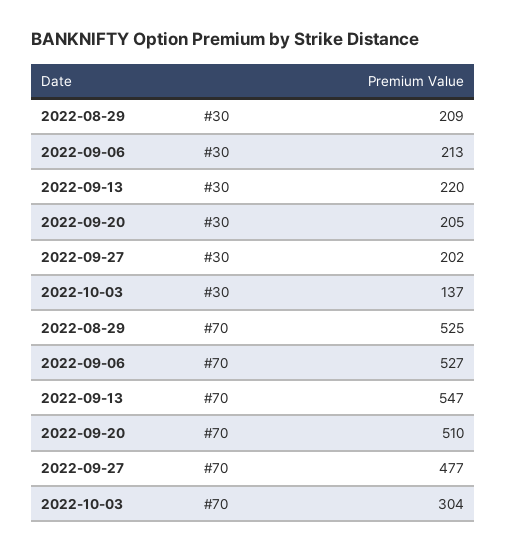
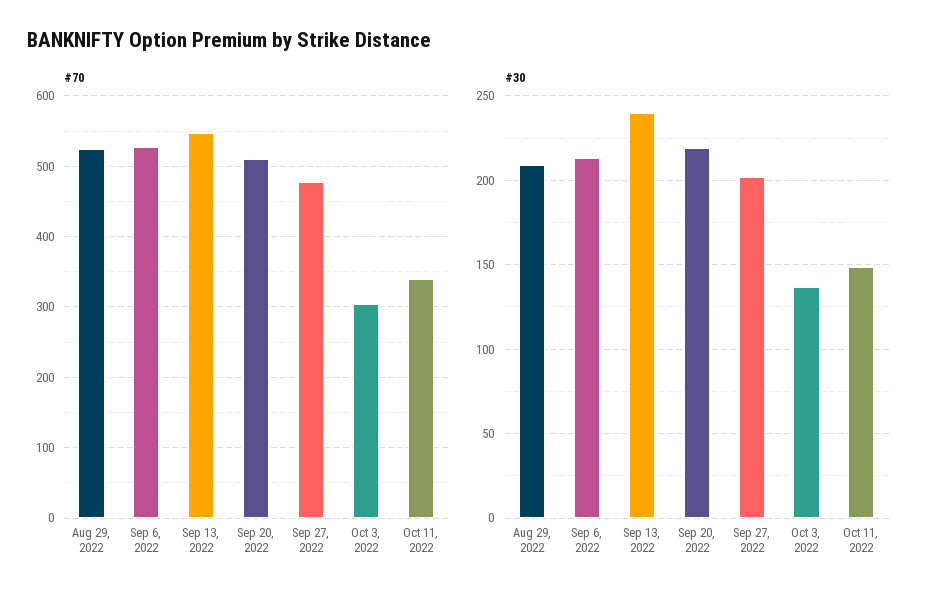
#30, 2022-09-13: 220 -> 240
#30, 2022-09-20: 205 -> 220
#70, Oct 11, 2022: none -> 340
#30, Oct 11, 2022: none -> 150

